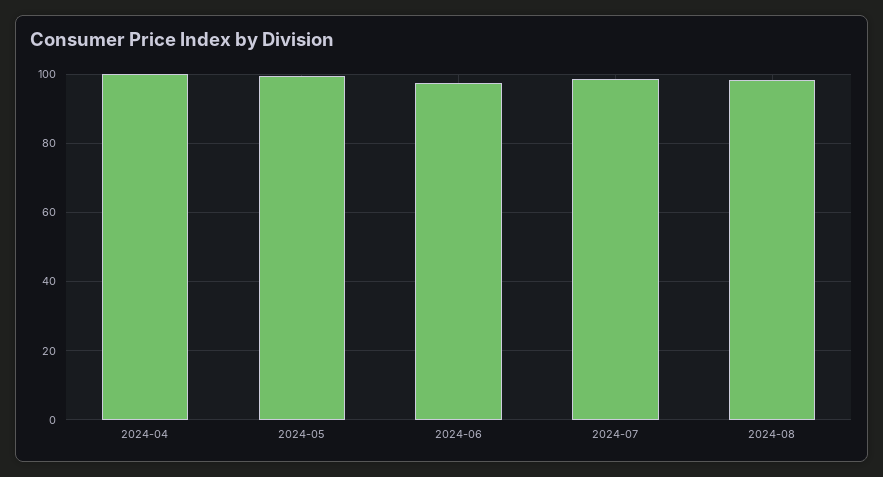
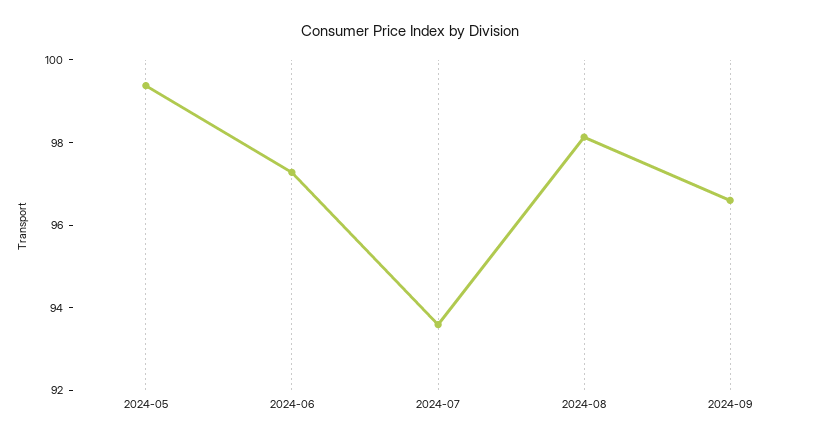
2024-04: 100 -> none
2024-07: 98 -> 93.5
2024-09: none -> 96.5

